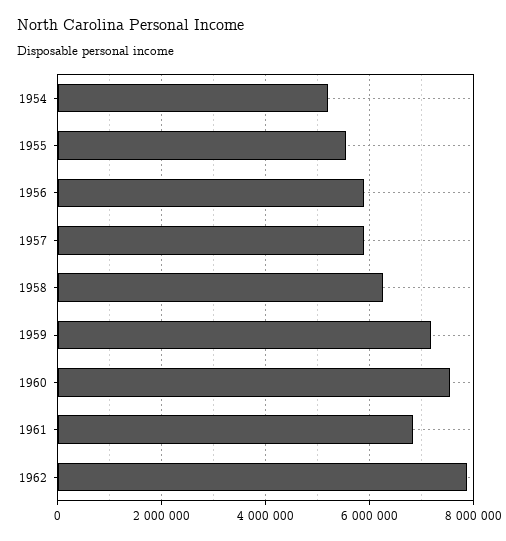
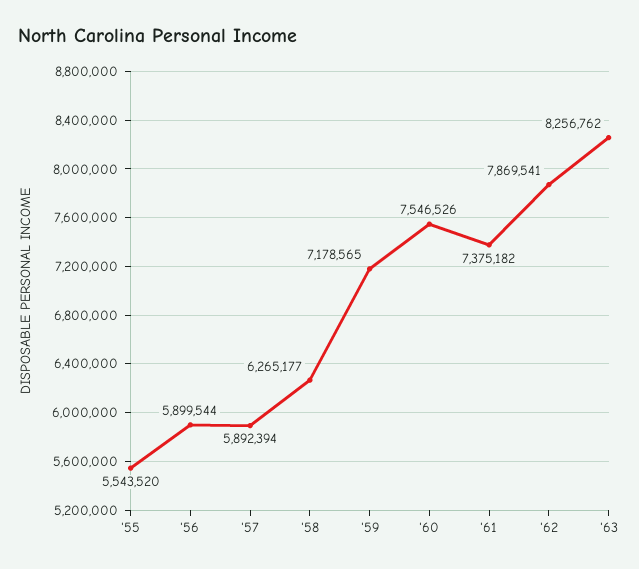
1954: 5200000 -> none
1961: 6800000 -> 7375182
'63: none -> 8256762

